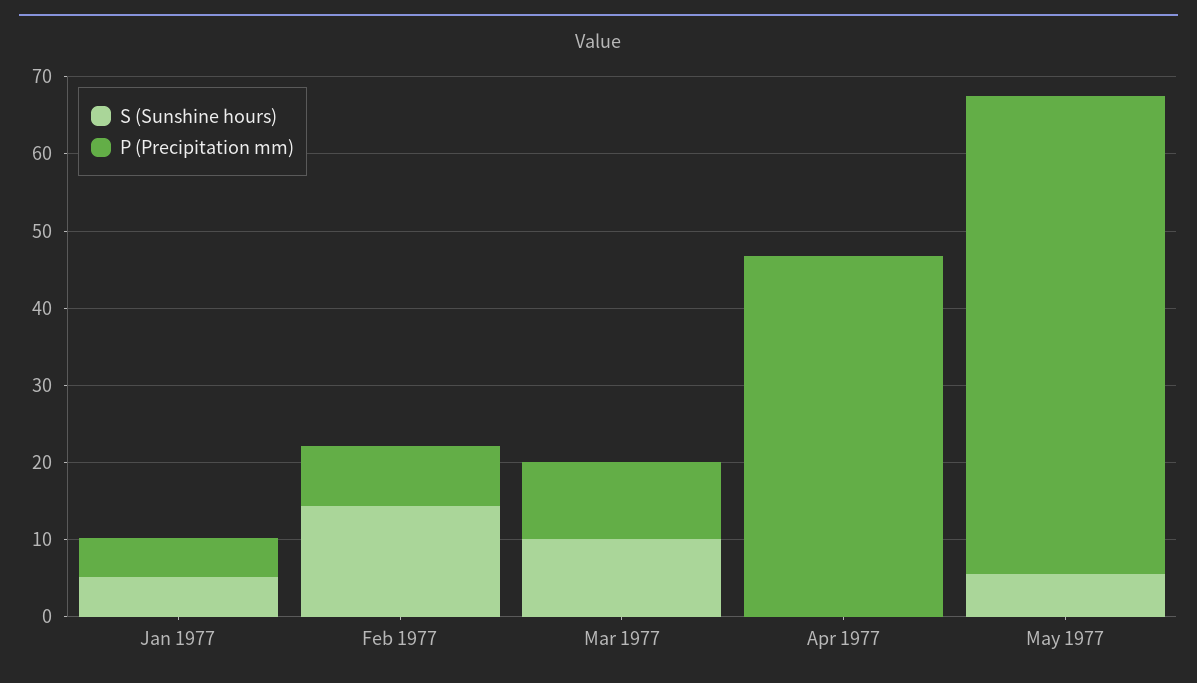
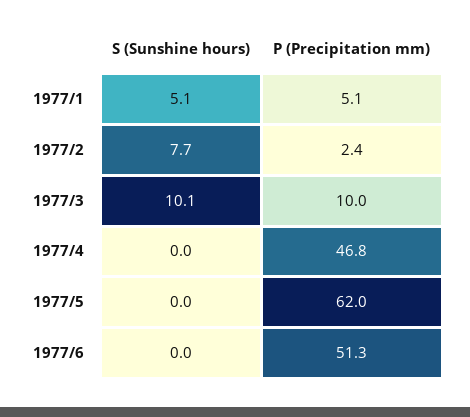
S (Sunshine hours), Feb 1977: 14 -> 7.7
P (Precipitation mm), Feb 1977: 8 -> 2.4
S (Sunshine hours), May 1977: 6 -> 0
S (Sunshine hours), 1977/6: none -> 0
P (Precipitation mm), 1977/6: none -> 51.3

